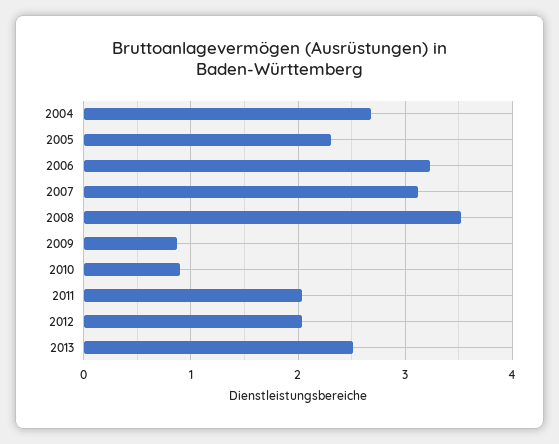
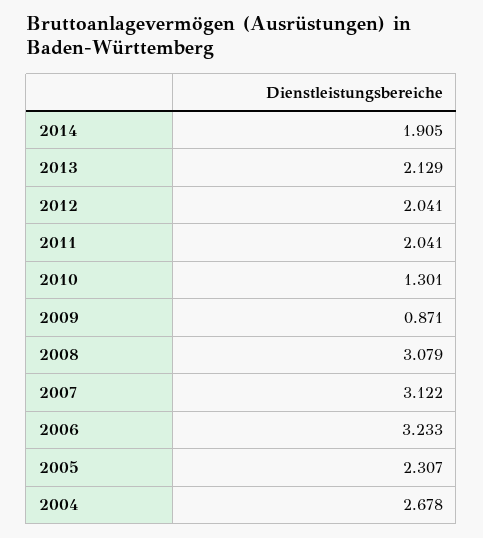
2008: 3.5 -> 3.079
2010: 0.9 -> 1.301
2013: 2.5 -> 2.129
2014: none -> 1.905

